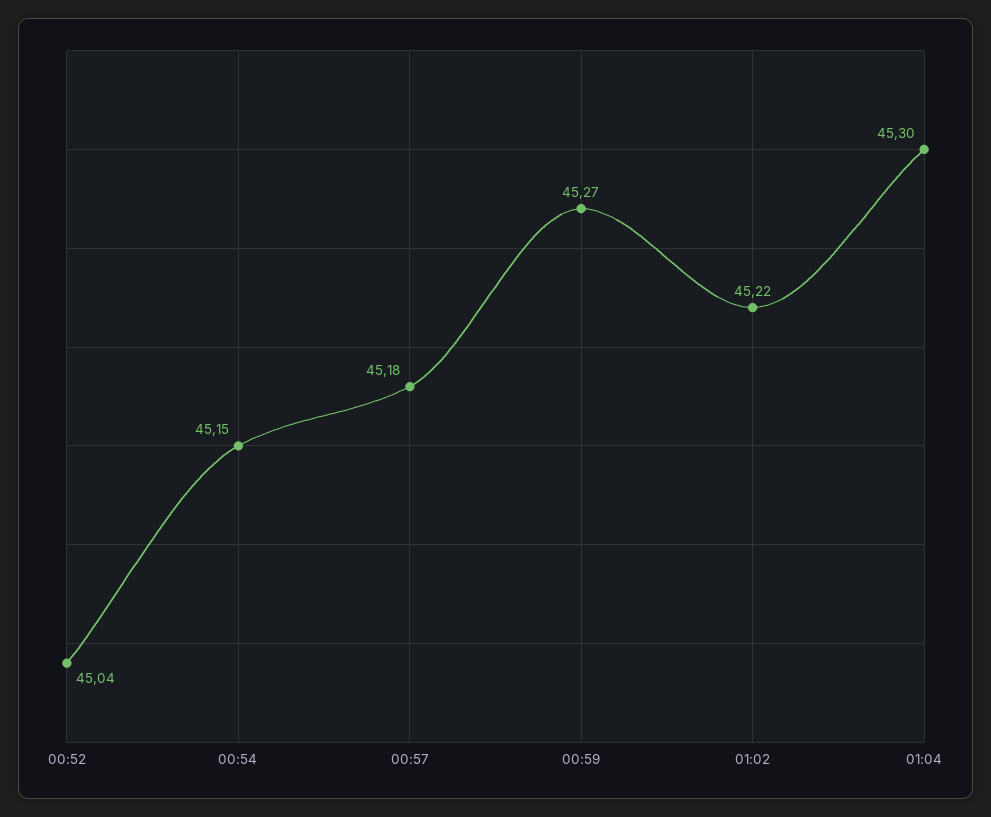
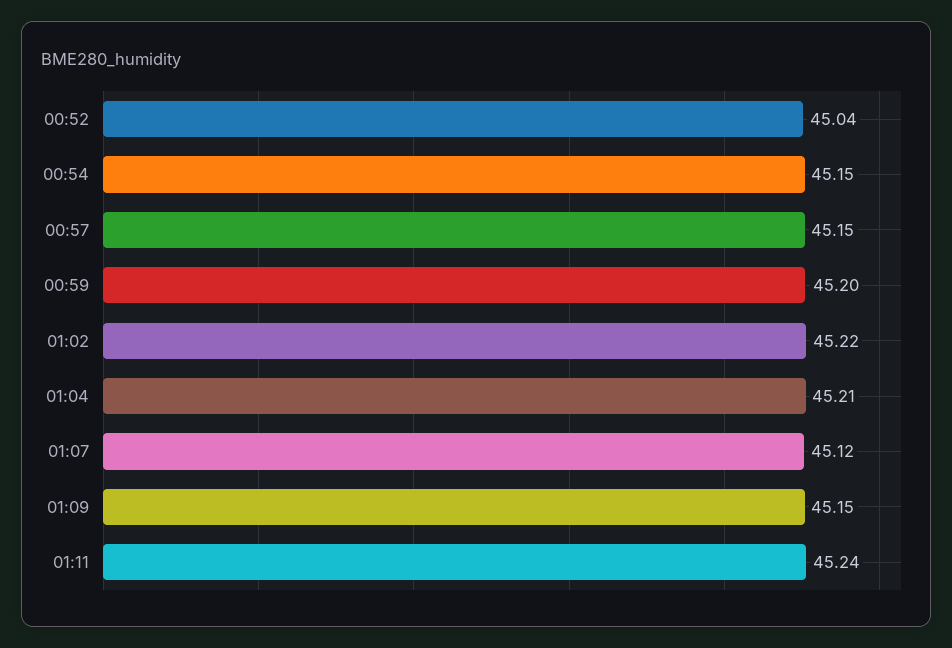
00:57: 45.18 -> 45.15
00:59: 45.27 -> 45.2
01:04: 45.3 -> 45.21
01:07: none -> 45.12
01:09: none -> 45.15
01:11: none -> 45.24

